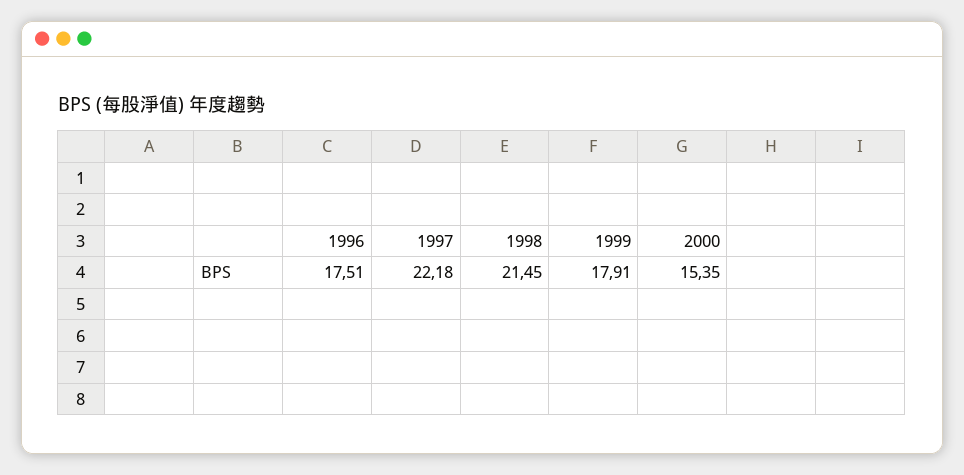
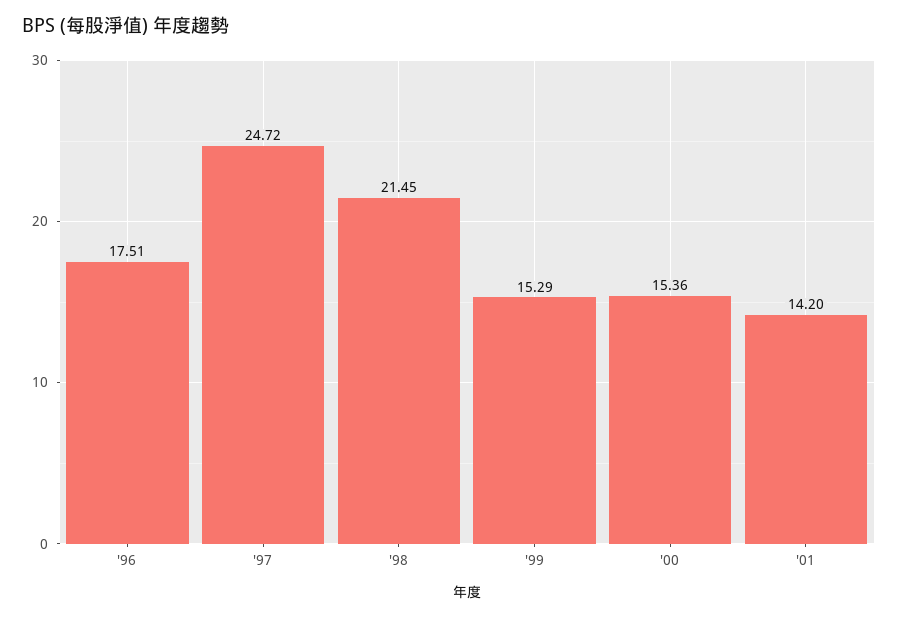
1997: 22.18 -> 24.72
1999: 17.91 -> 15.29
2000: 15.35 -> 15.36
'01: none -> 14.2

